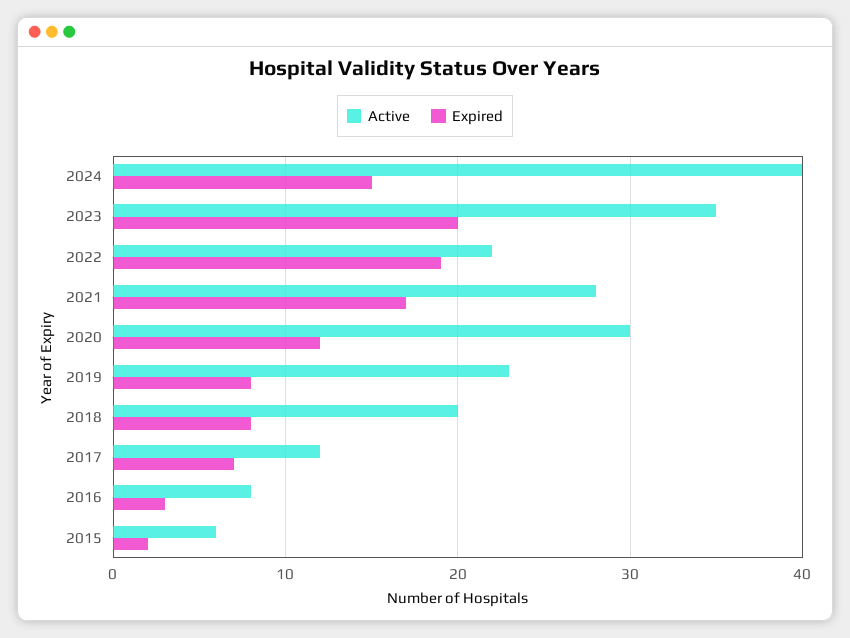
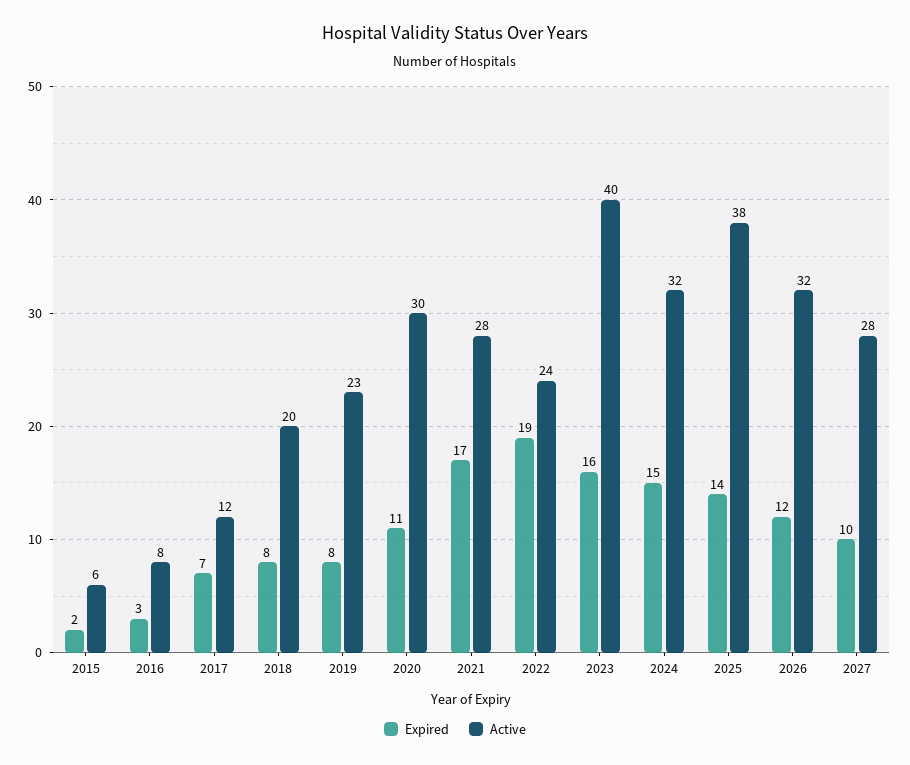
Active, 2024: 40 -> 32
Active, 2023: 35 -> 40
Expired, 2023: 20 -> 16
Active, 2022: 22 -> 24
Expired, 2020: 12 -> 11
Expired, 2025: none -> 14
Active, 2025: none -> 38
Expired, 2026: none -> 12
Active, 2026: none -> 32
Expired, 2027: none -> 10
Active, 2027: none -> 28

